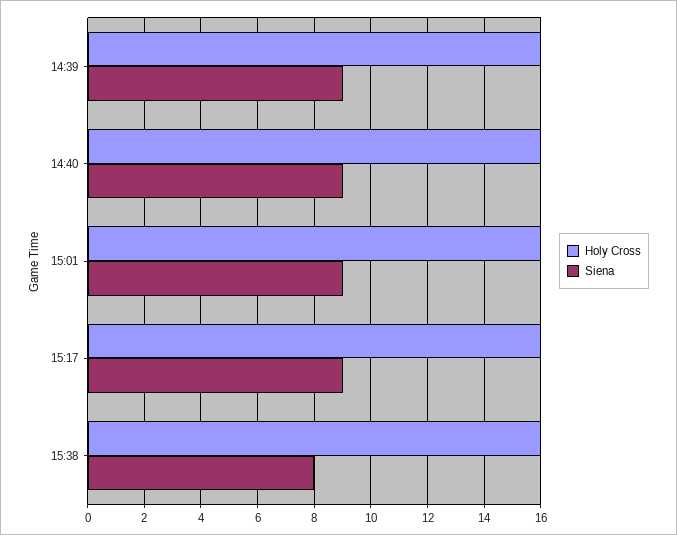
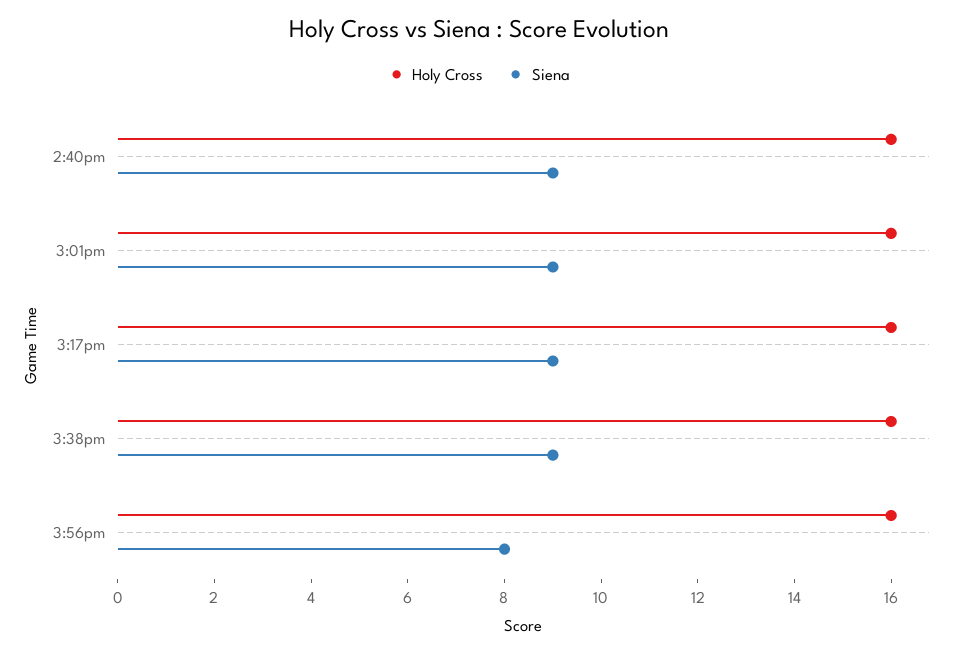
Holy Cross, 14:39: 16 -> none
Siena, 14:39: 9 -> none
Siena, 15:38: 8 -> 9
Holy Cross, 3:56pm: none -> 16
Siena, 3:56pm: none -> 8

